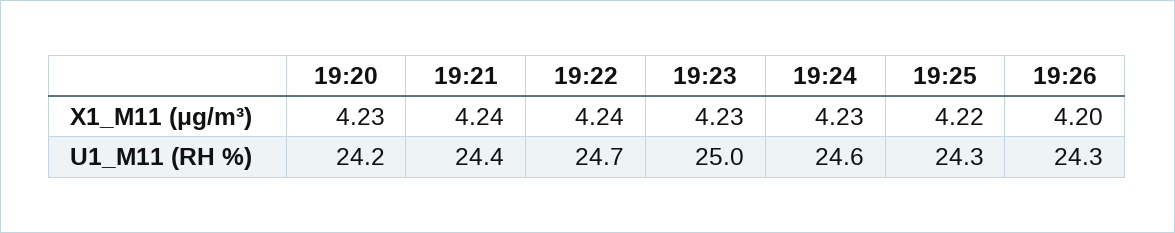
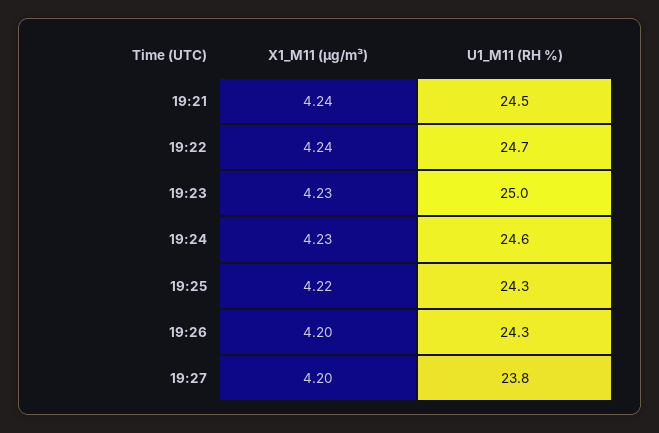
19:20, X1_M11 (μg/m³): 4.23 -> none
19:20, U1_M11 (RH %): 24.2 -> none
19:21, U1_M11 (RH %): 24.4 -> 24.5
19:27, X1_M11 (μg/m³): none -> 4.2
19:27, U1_M11 (RH %): none -> 23.8

